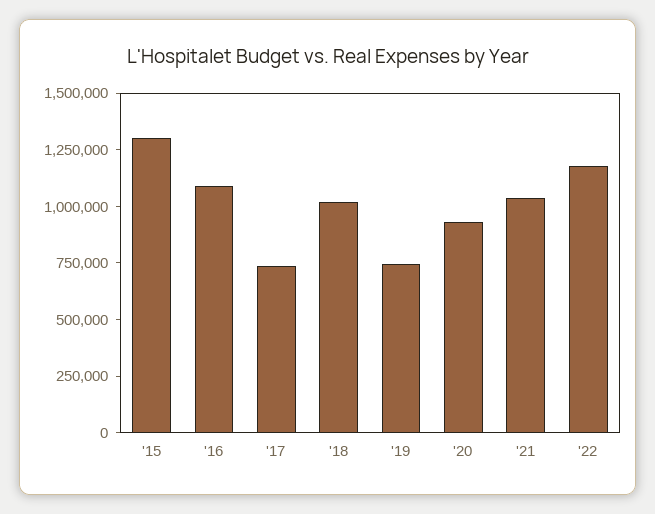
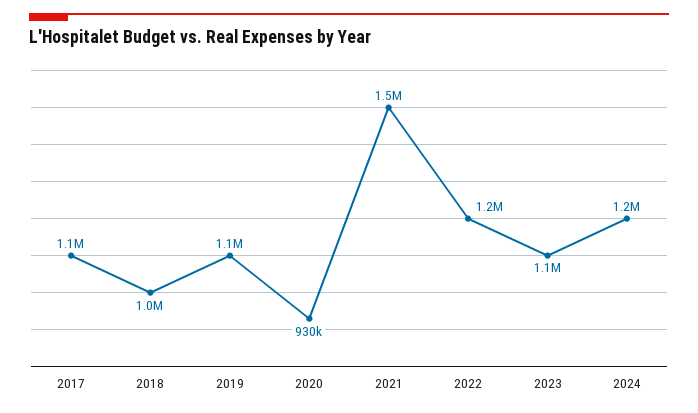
'15: 1300000 -> none
'16: 1100000 -> none
'17: 750000 -> 1100000
'19: 750000 -> 1100000
'21: 1050000 -> 1500000
2023: none -> 1100000
2024: none -> 1200000

